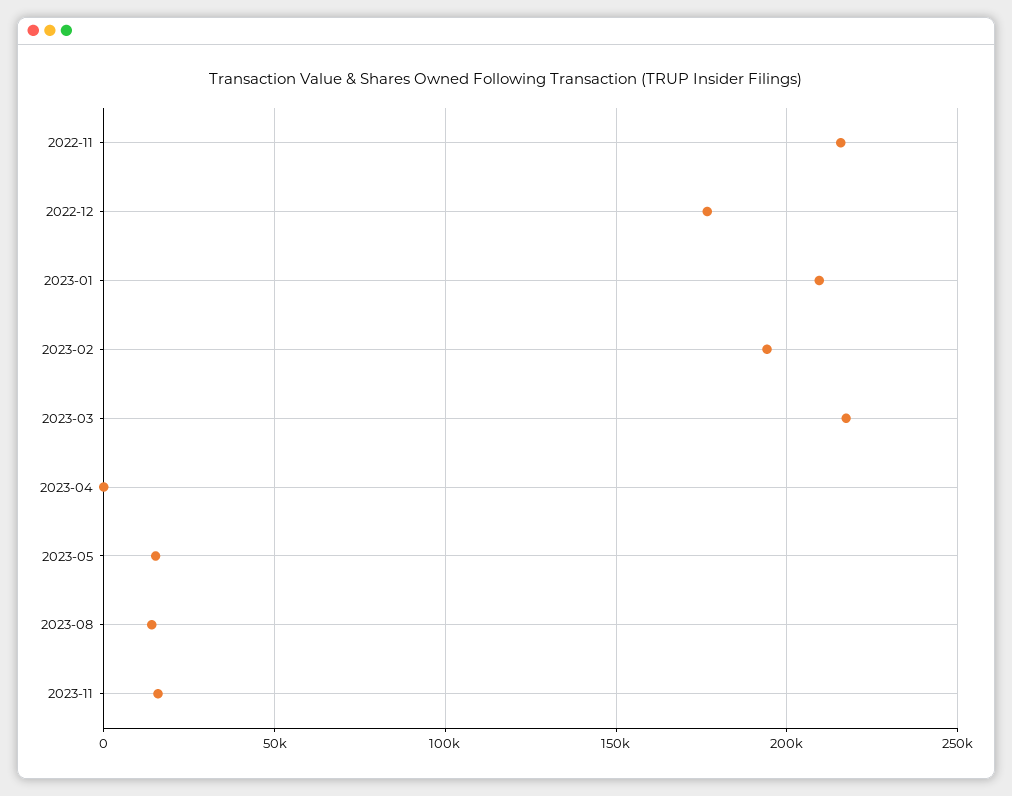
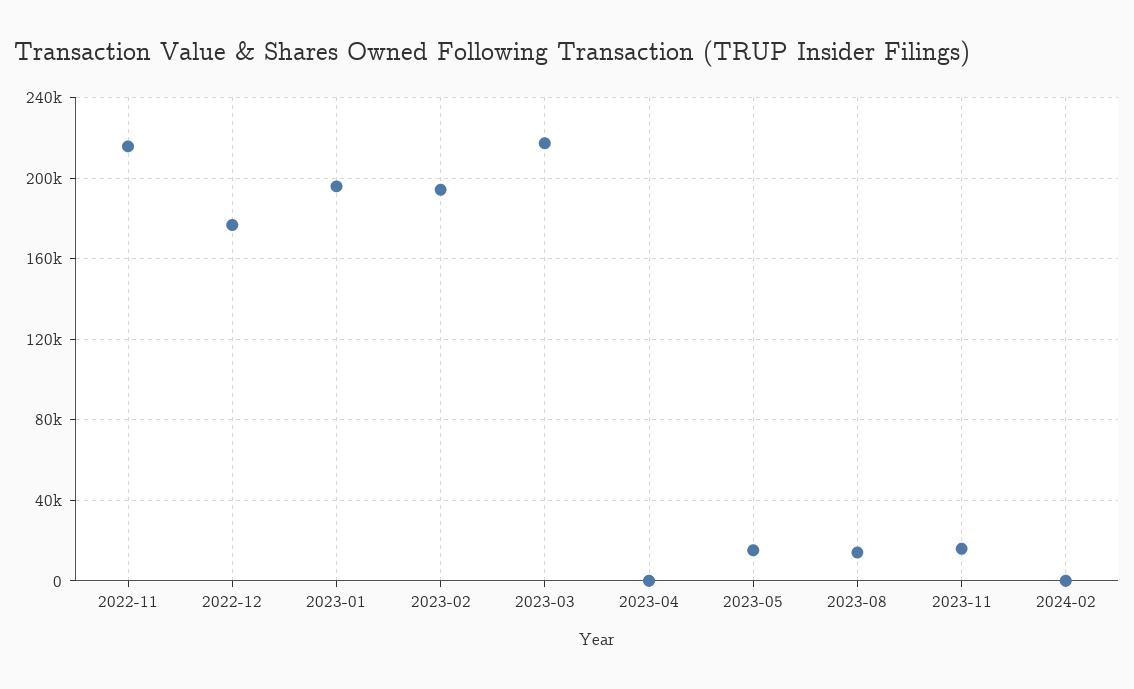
2023-01: 210000 -> 195000
2024-02: none -> 0

